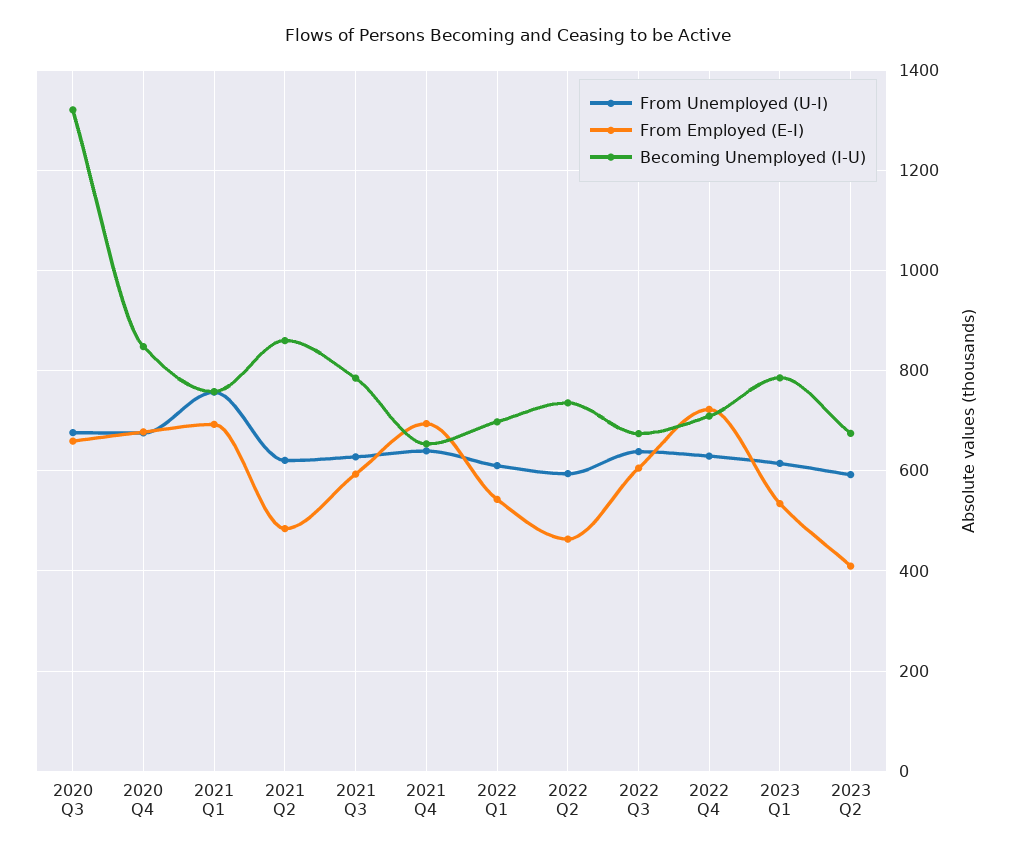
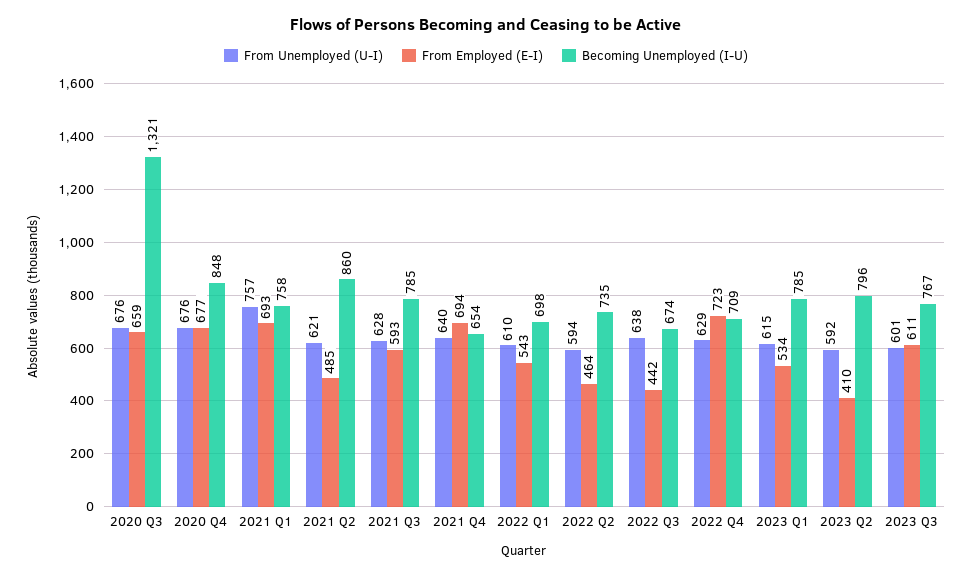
From Employed (E-I), 2022 Q3: 600 -> 442
Becoming Unemployed (I-U), 2023 Q2: 680 -> 796
From Unemployed (U-I), 2023 Q3: none -> 601
From Employed (E-I), 2023 Q3: none -> 611
Becoming Unemployed (I-U), 2023 Q3: none -> 767

